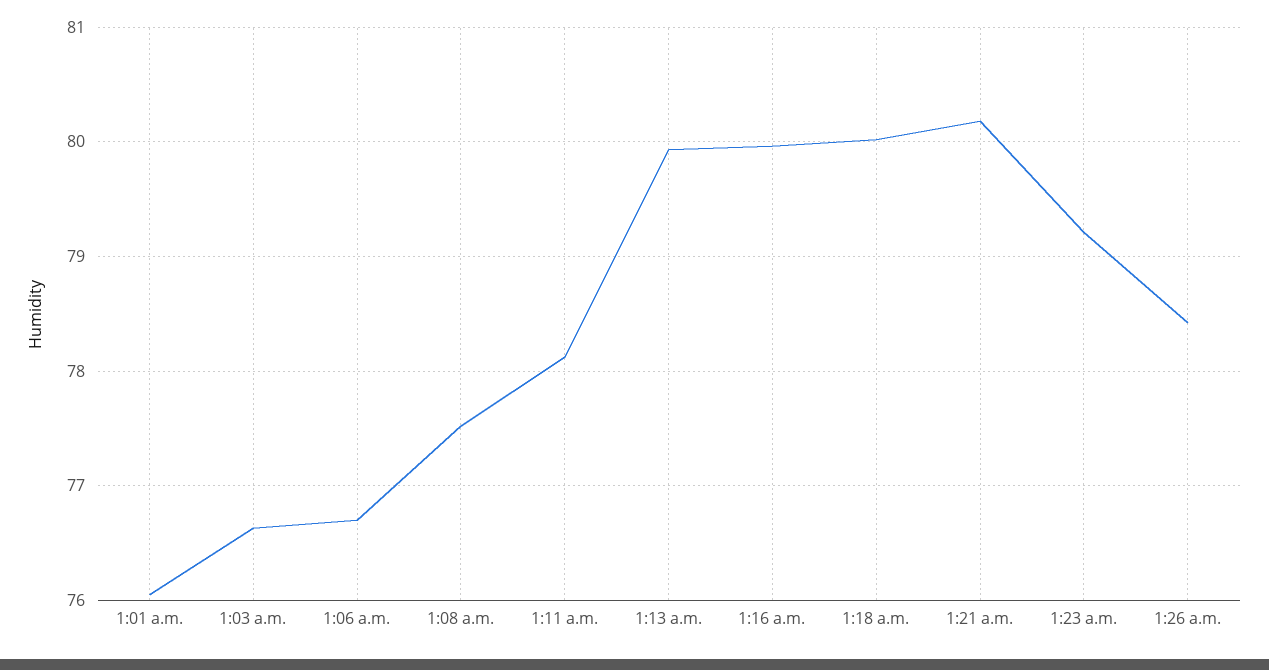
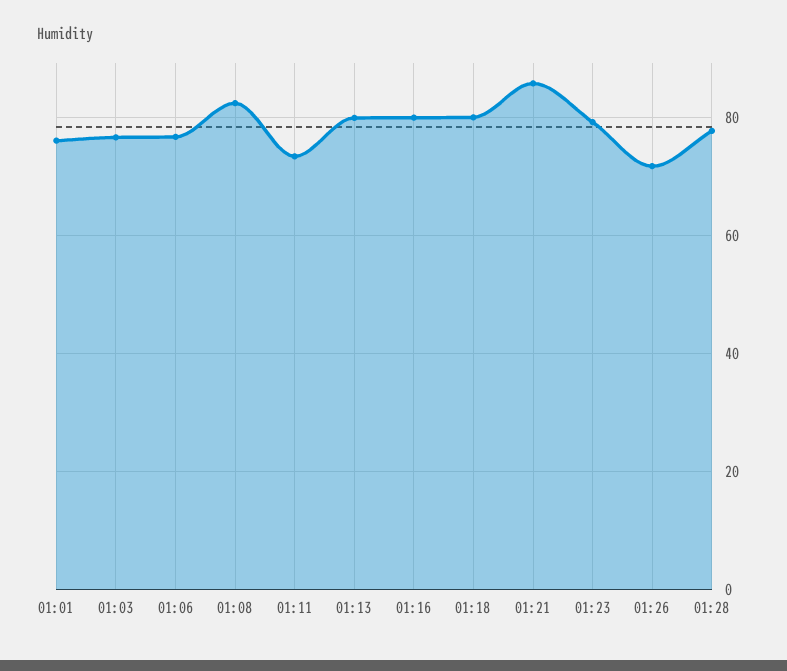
1:08 a.m.: 77.5 -> 82
1:11 a.m.: 78.1 -> 74
1:21 a.m.: 80.2 -> 86
1:26 a.m.: 78.4 -> 72
01:28: none -> 78

